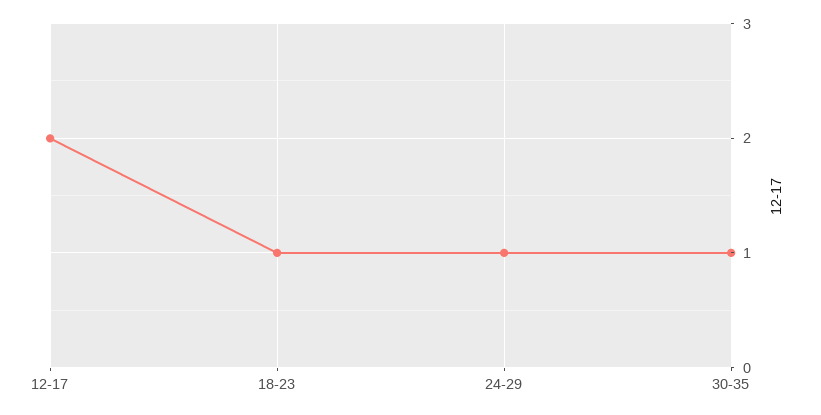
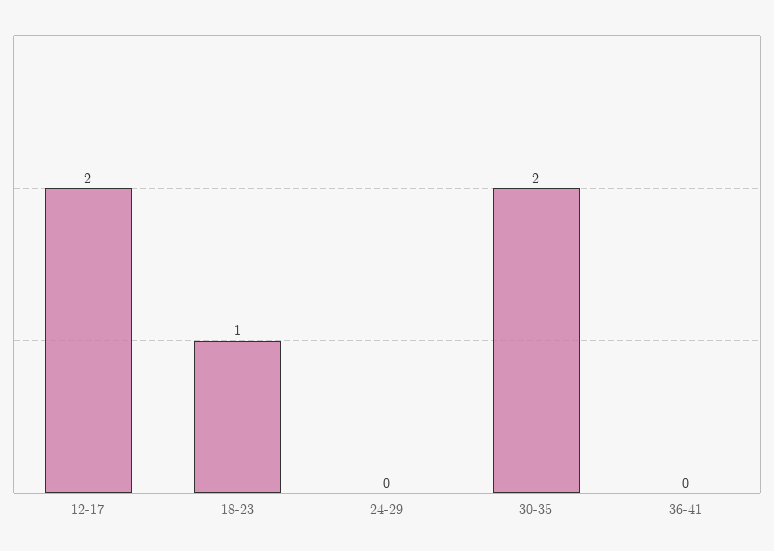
24-29: 1 -> 0
30-35: 1 -> 2
36-41: none -> 0

